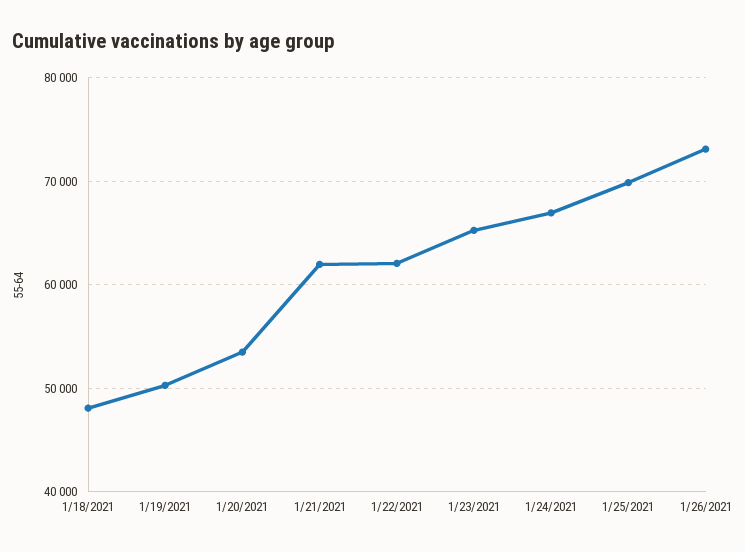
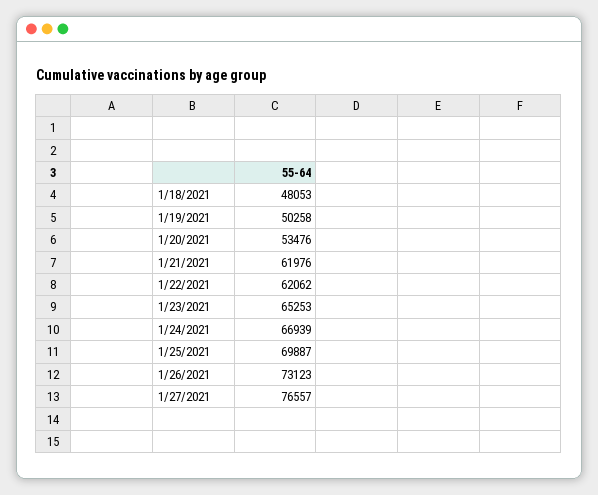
1/27/2021: none -> 76557

